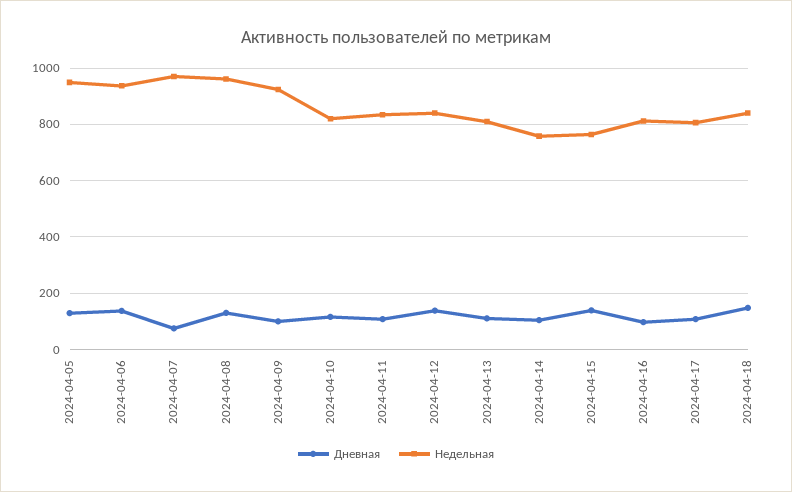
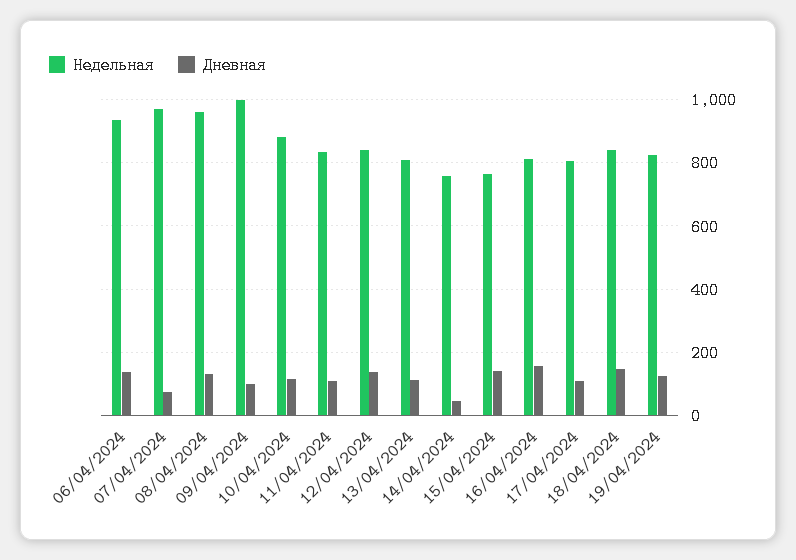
Дневная, 2024-04-05: 125 -> none
Недельная, 2024-04-05: 950 -> none
Недельная, 2024-04-09: 925 -> 1000
Недельная, 2024-04-10: 825 -> 880
Дневная, 2024-04-14: 100 -> 40
Дневная, 2024-04-16: 100 -> 160
Недельная, 19/04/2024: none -> 820
Дневная, 19/04/2024: none -> 120

